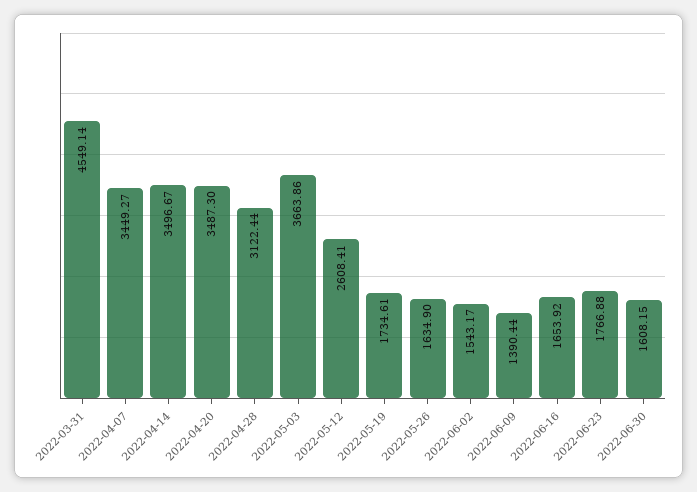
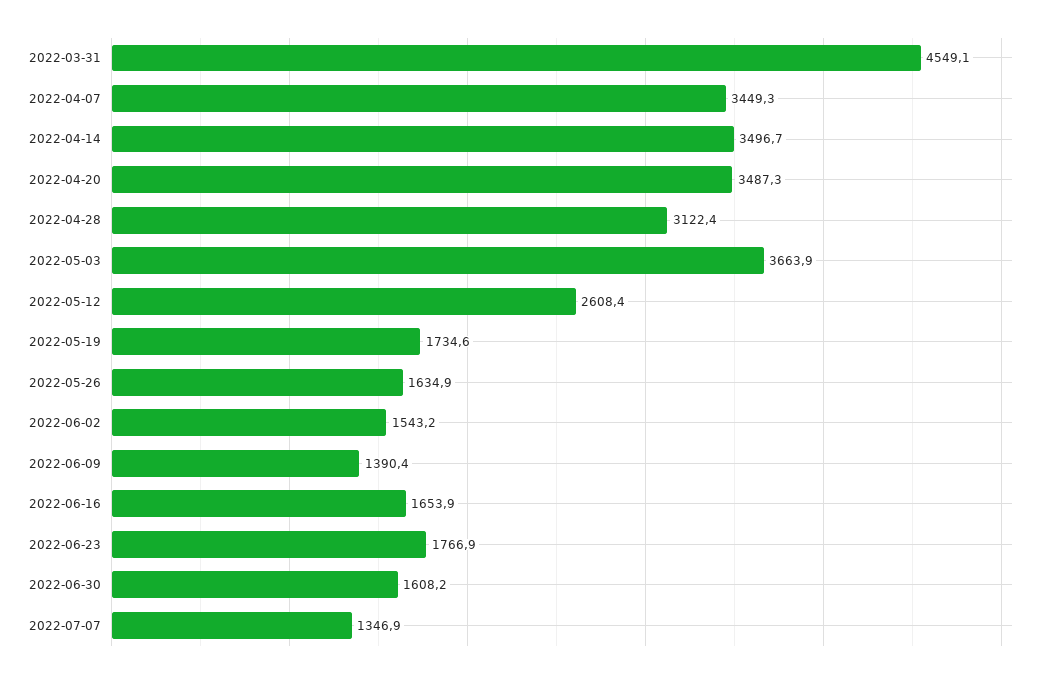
2022-07-07: none -> 1346.9

